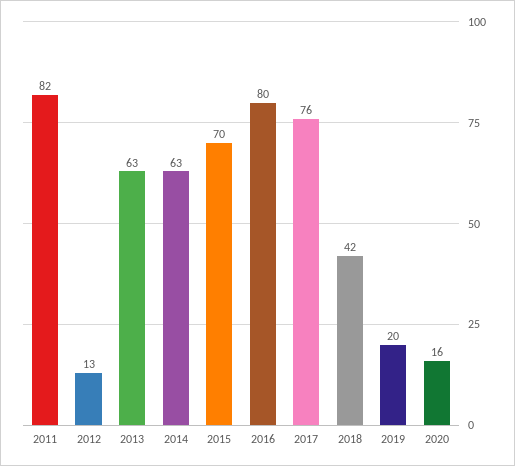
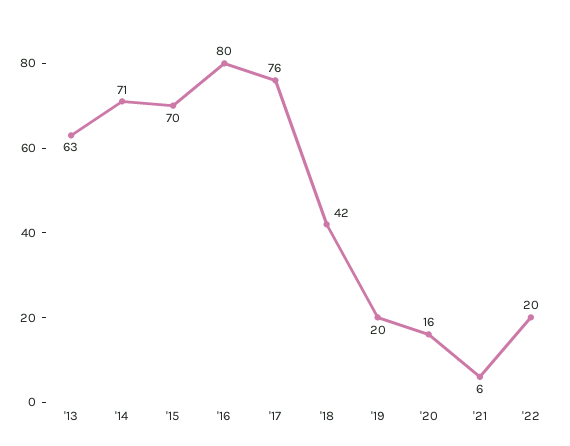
2011: 82 -> none
2012: 13 -> none
2014: 63 -> 71
'21: none -> 6
'22: none -> 20

